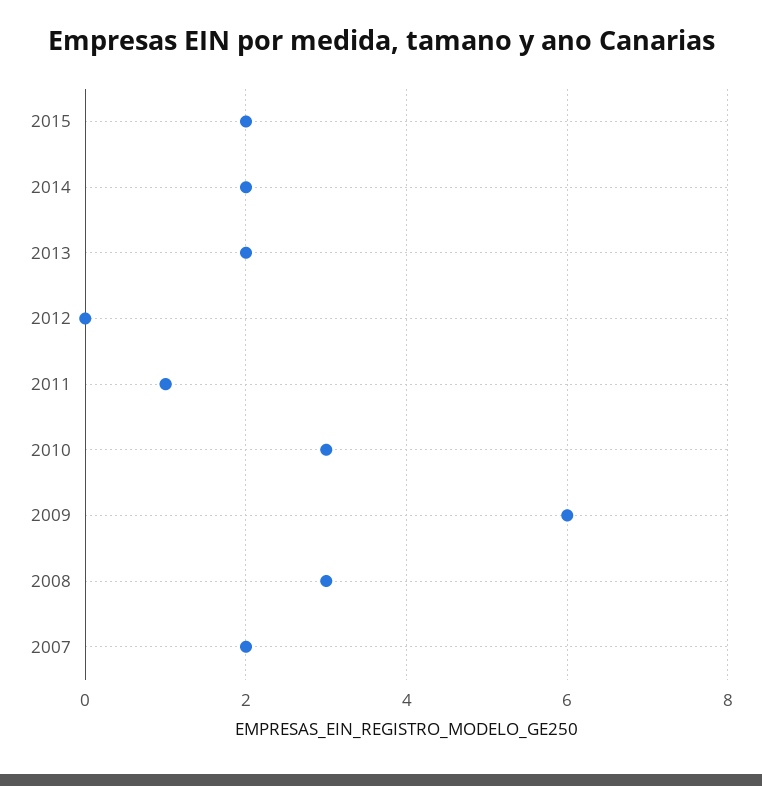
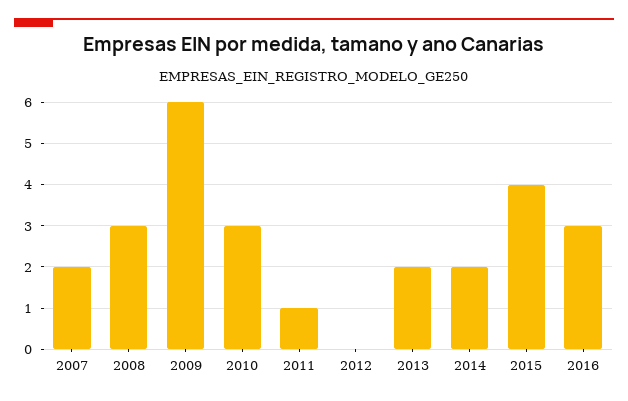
2015: 2 -> 4
2016: none -> 3

